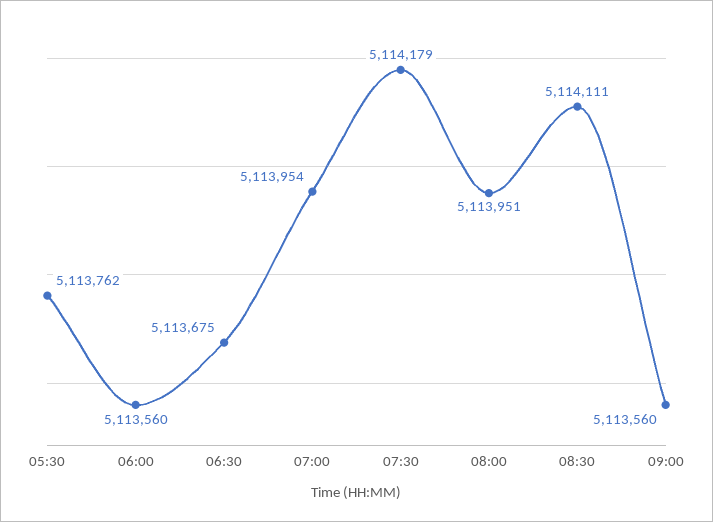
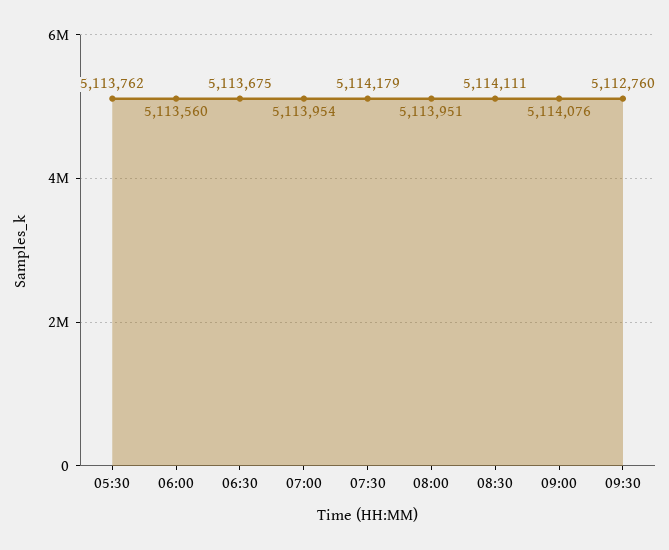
09:00: 5113560 -> 5114076
09:30: none -> 5112760

